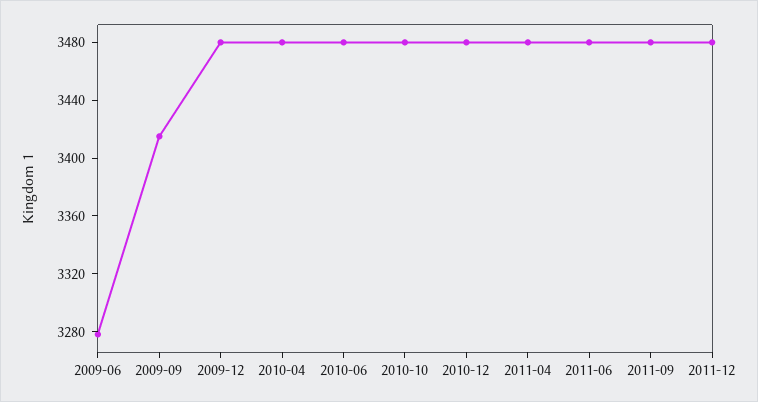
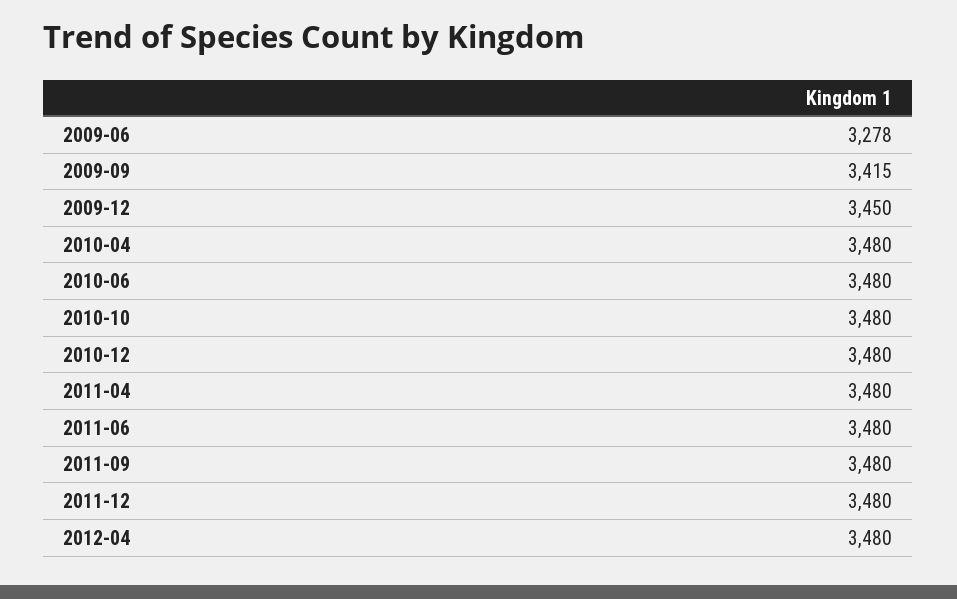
2009-12: 3480 -> 3450
2012-04: none -> 3480

